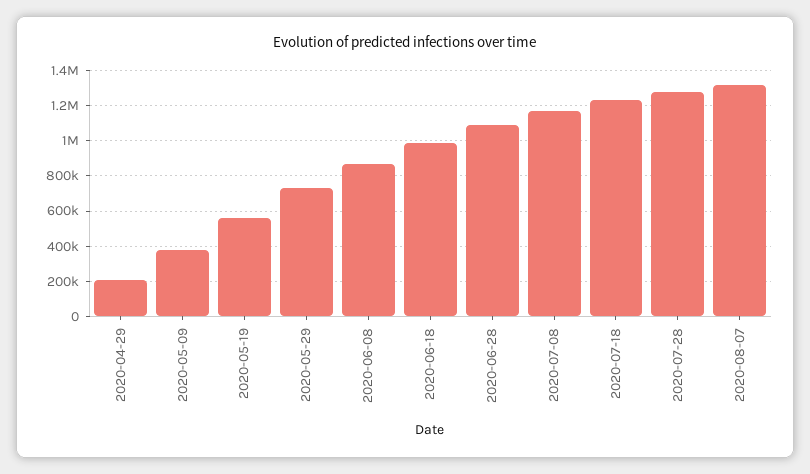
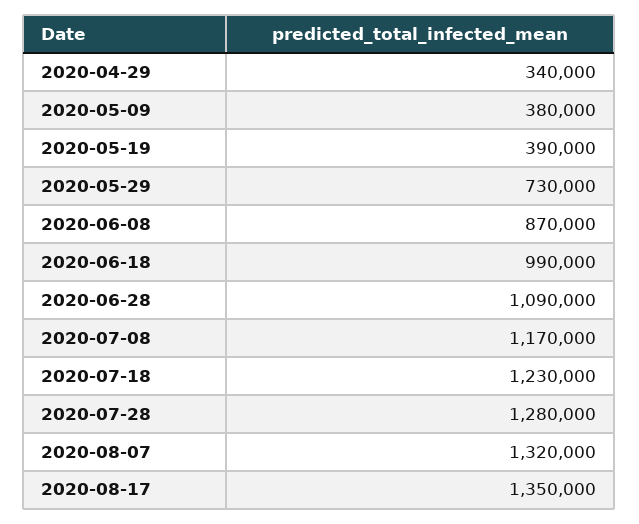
2020-04-29: 200000 -> 340000
2020-05-19: 550000 -> 390000
2020-08-17: none -> 1350000

